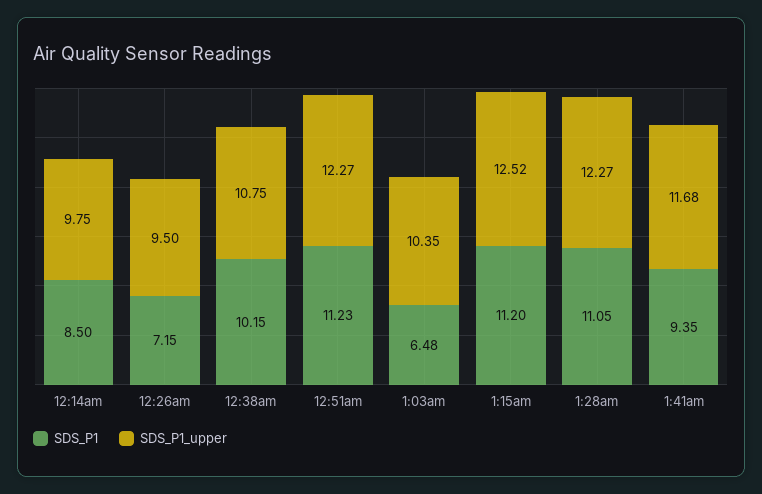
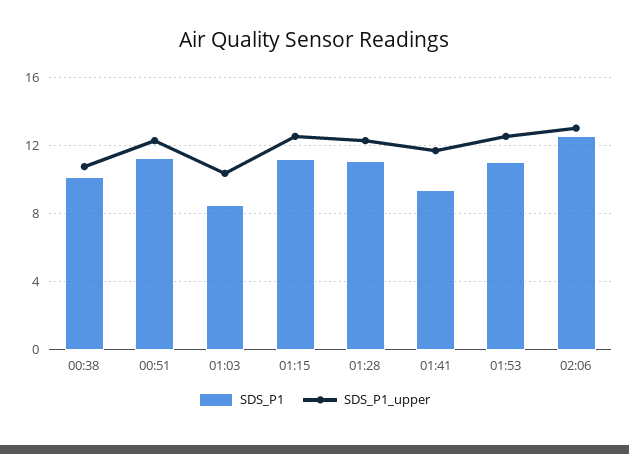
SDS_P1, 12:14am: 8.5 -> none
SDS_P1_upper, 12:14am: 9.75 -> none
SDS_P1, 12:26am: 7.15 -> none
SDS_P1_upper, 12:26am: 9.5 -> none
SDS_P1, 1:03am: 6.48 -> 8.5
SDS_P1, 01:53: none -> 11
SDS_P1_upper, 01:53: none -> 12.5
SDS_P1, 02:06: none -> 12.5
SDS_P1_upper, 02:06: none -> 13

